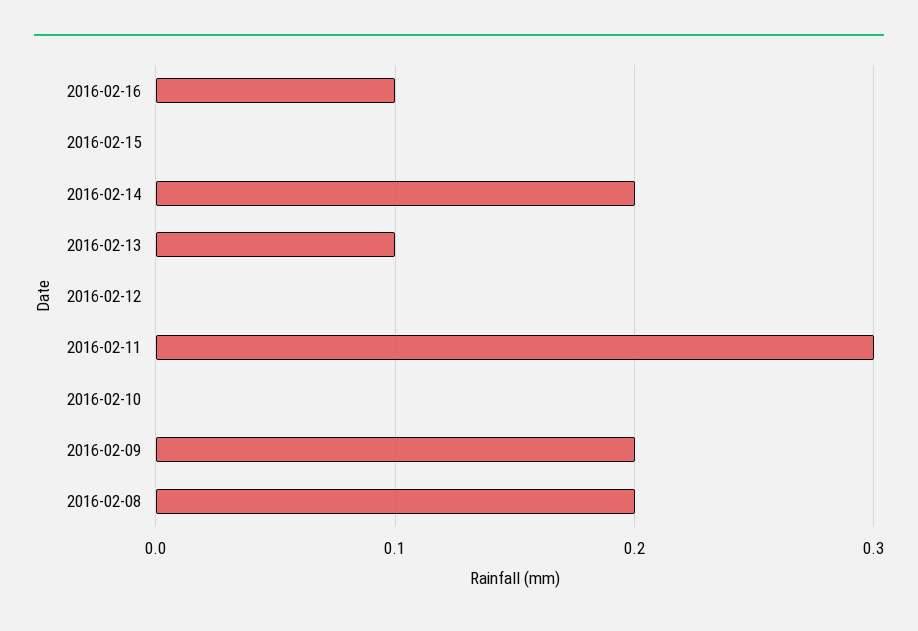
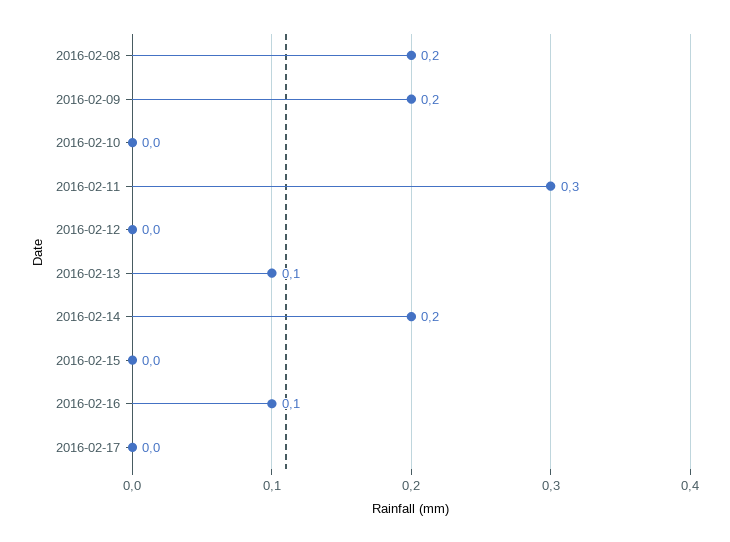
2016-02-17: none -> 0

